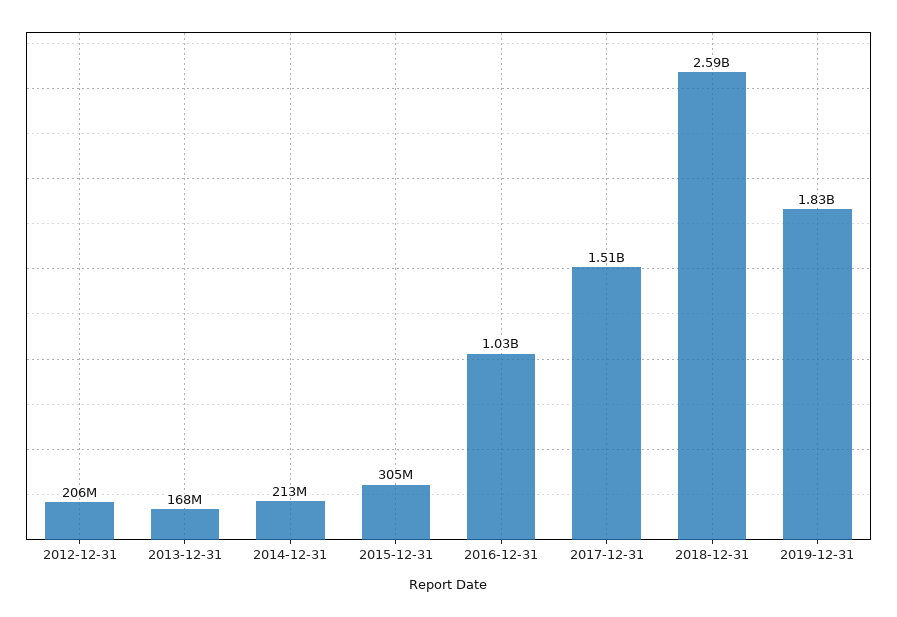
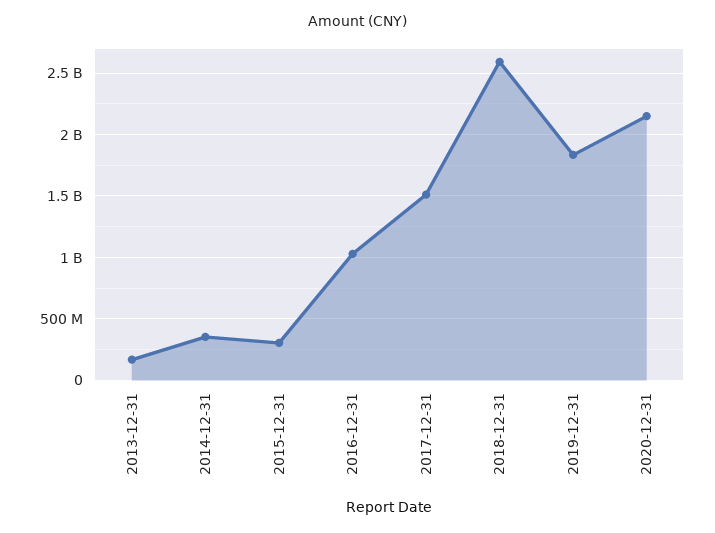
2012-12-31: 206000000 -> none
2014-12-31: 213000000 -> 350000000
2020-12-31: none -> 2150000000

